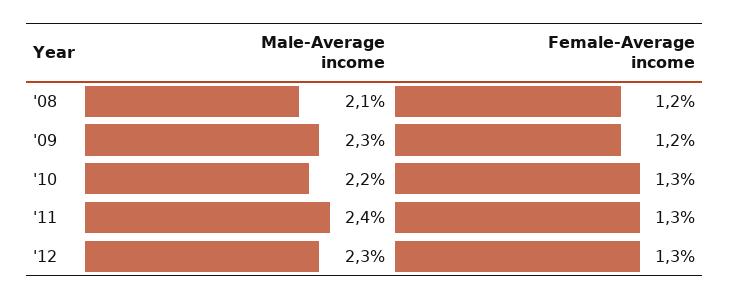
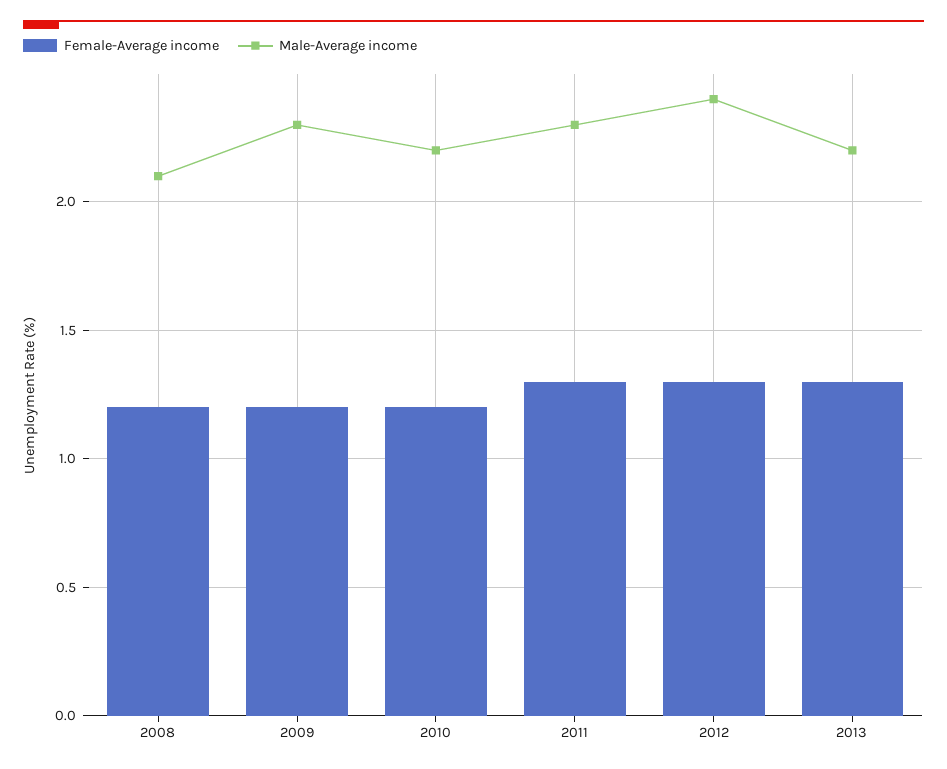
Female-Average income, '10: 1.3 -> 1.2
Male-Average income, '11: 2.4 -> 2.3
Male-Average income, '12: 2.3 -> 2.4
Female-Average income, 2013: none -> 1.3
Male-Average income, 2013: none -> 2.2

